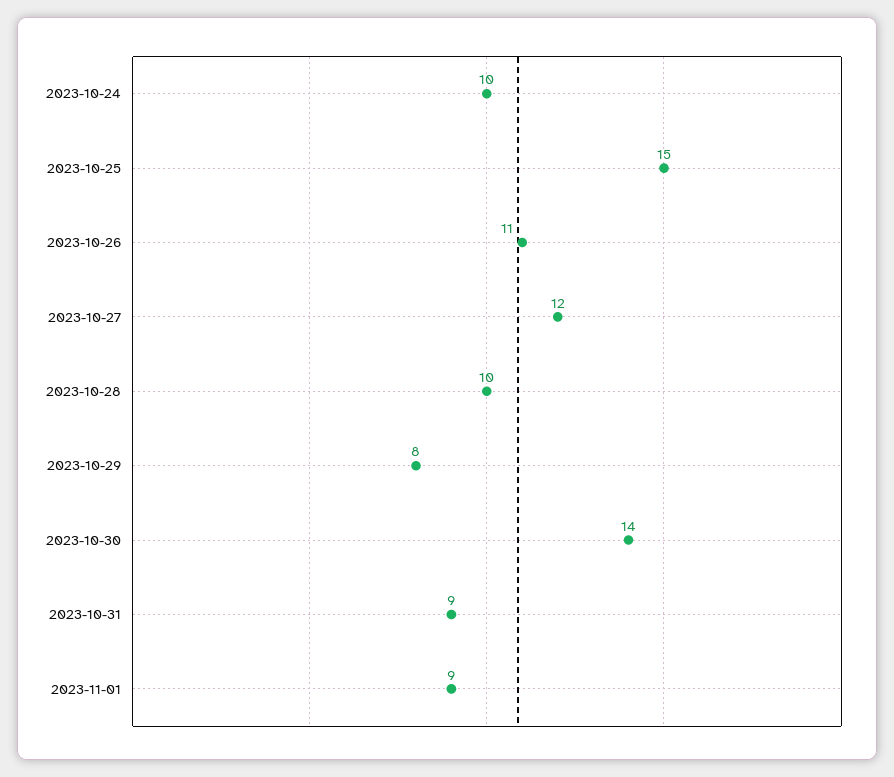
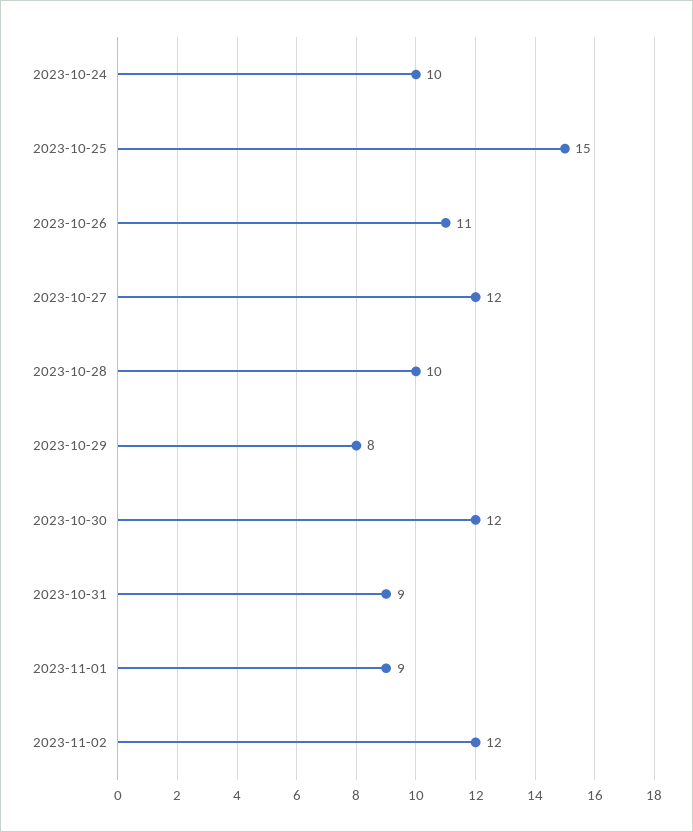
2023-10-30: 14 -> 12
2023-11-02: none -> 12

